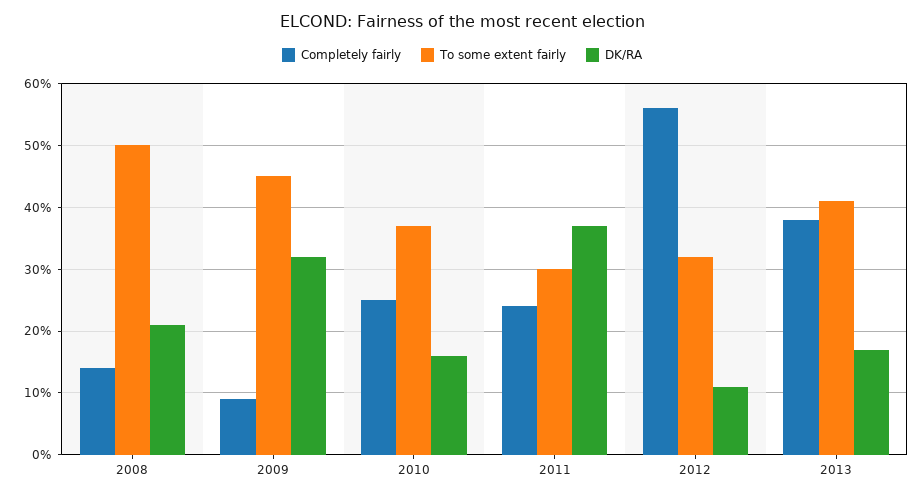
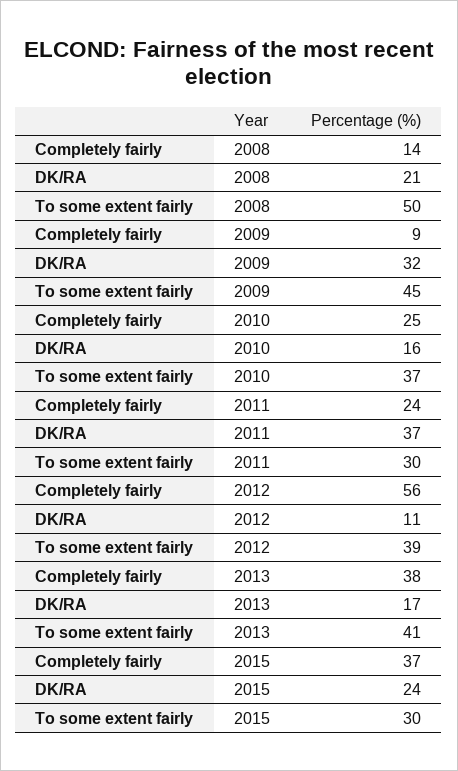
To some extent fairly, 2012: 32 -> 39
Completely fairly, 2015: none -> 37
DK/RA, 2015: none -> 24
To some extent fairly, 2015: none -> 30

